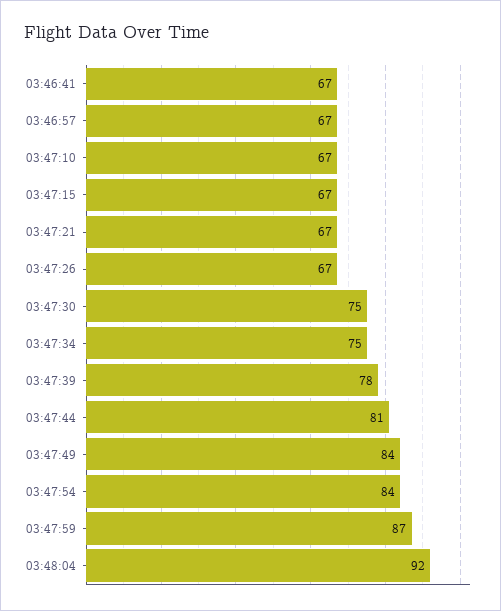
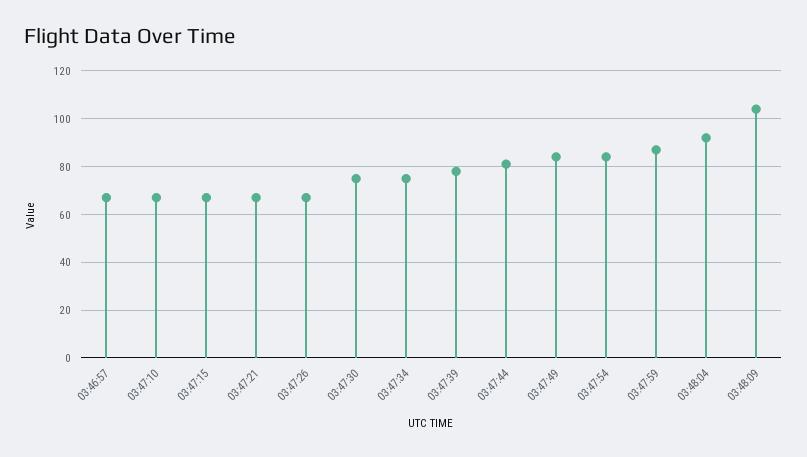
03:46:41: 67 -> none
03:48:09: none -> 105

